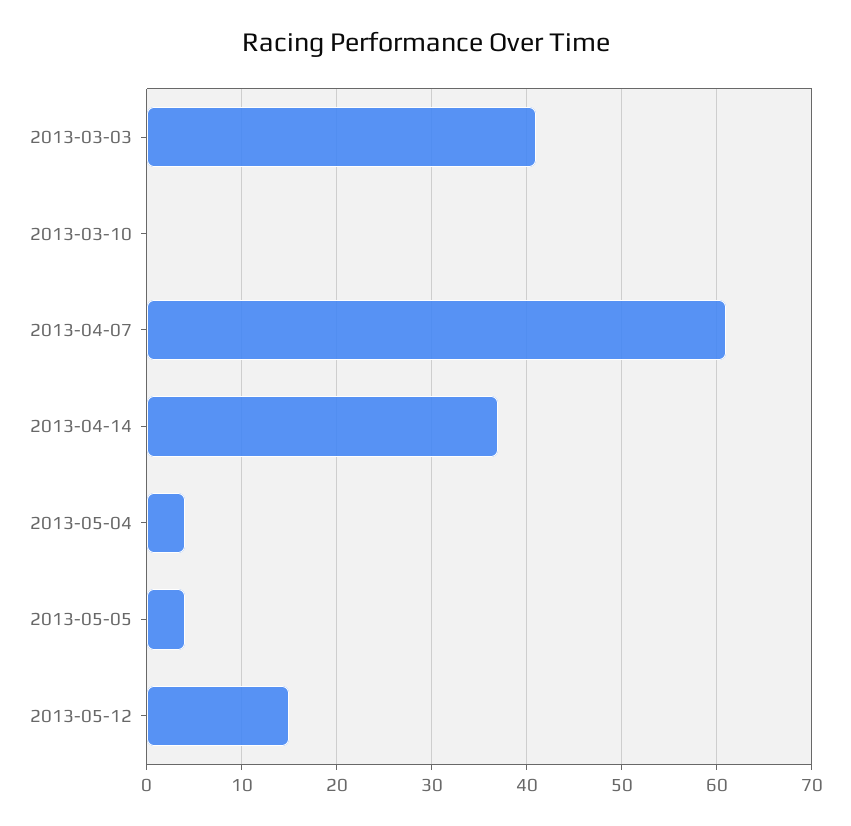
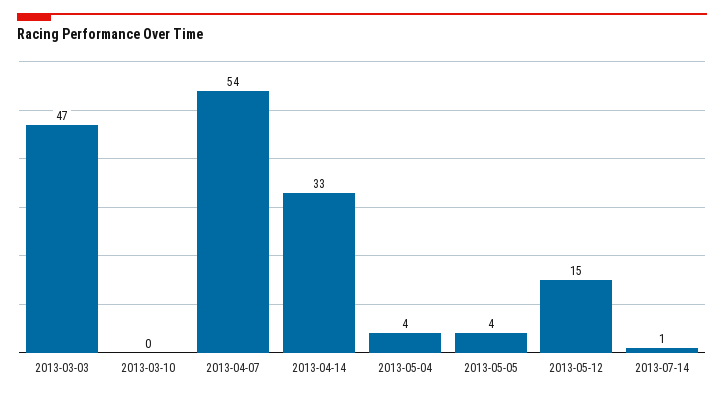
2013-03-03: 41 -> 47
2013-04-07: 61 -> 54
2013-04-14: 37 -> 33
2013-07-14: none -> 1

